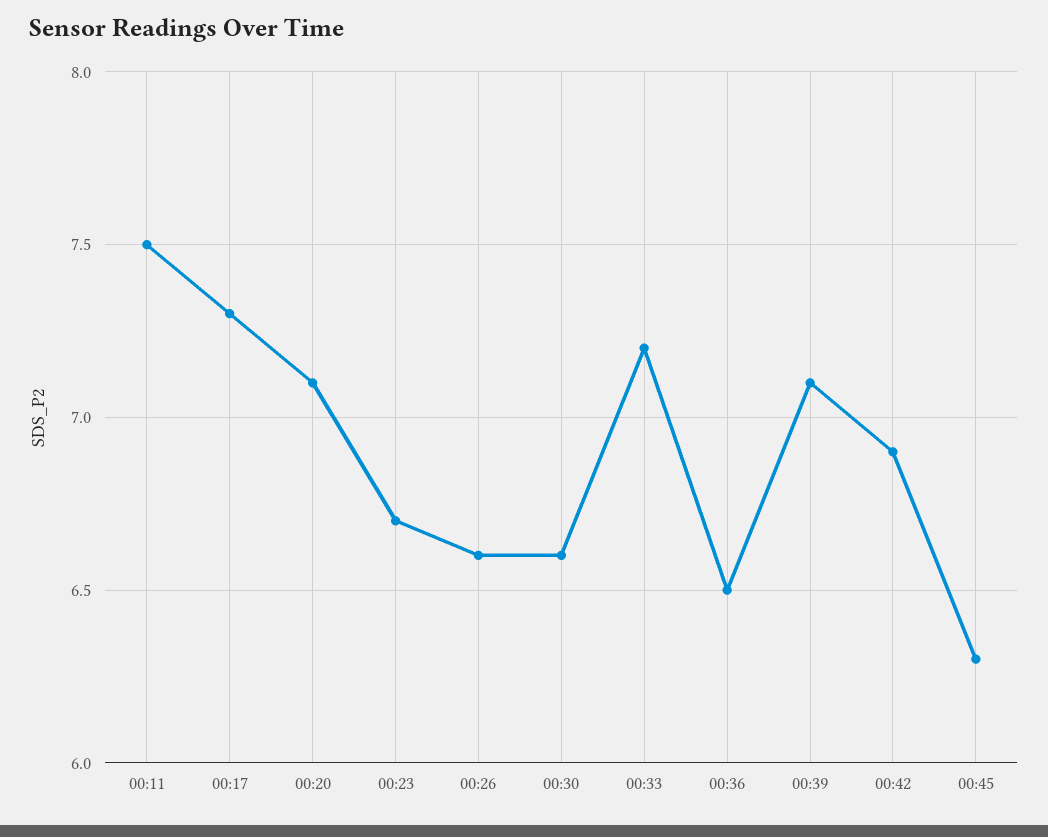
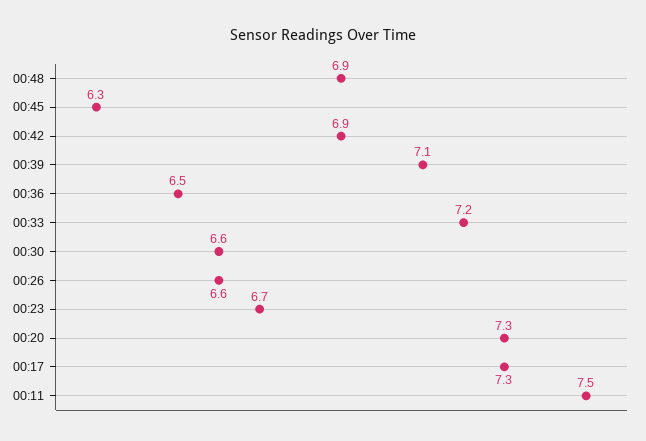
00:20: 7.1 -> 7.3
00:48: none -> 6.9

